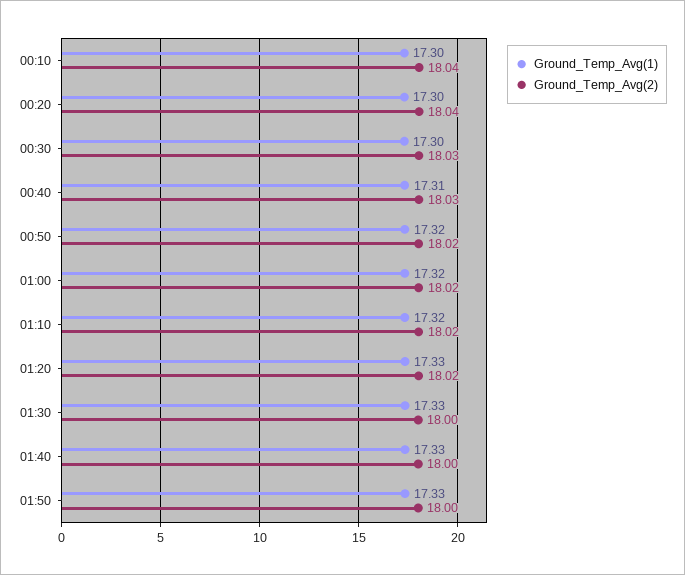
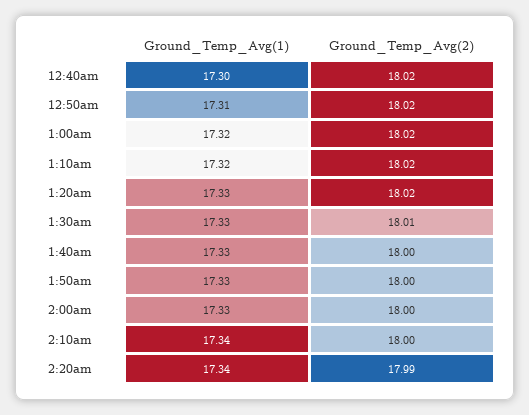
Ground_Temp_Avg(1), 00:10: 17.3 -> none
Ground_Temp_Avg(2), 00:10: 18.04 -> none
Ground_Temp_Avg(1), 00:20: 17.3 -> none
Ground_Temp_Avg(2), 00:20: 18.04 -> none
Ground_Temp_Avg(1), 00:30: 17.3 -> none
Ground_Temp_Avg(2), 00:30: 18.03 -> none
Ground_Temp_Avg(1), 00:40: 17.31 -> 17.3
Ground_Temp_Avg(2), 00:40: 18.03 -> 18.02
Ground_Temp_Avg(1), 00:50: 17.32 -> 17.31
Ground_Temp_Avg(2), 01:30: 18 -> 18.01
Ground_Temp_Avg(1), 2:00am: none -> 17.33
Ground_Temp_Avg(2), 2:00am: none -> 18
Ground_Temp_Avg(1), 2:10am: none -> 17.34
Ground_Temp_Avg(2), 2:10am: none -> 18
Ground_Temp_Avg(1), 2:20am: none -> 17.34
Ground_Temp_Avg(2), 2:20am: none -> 17.99

